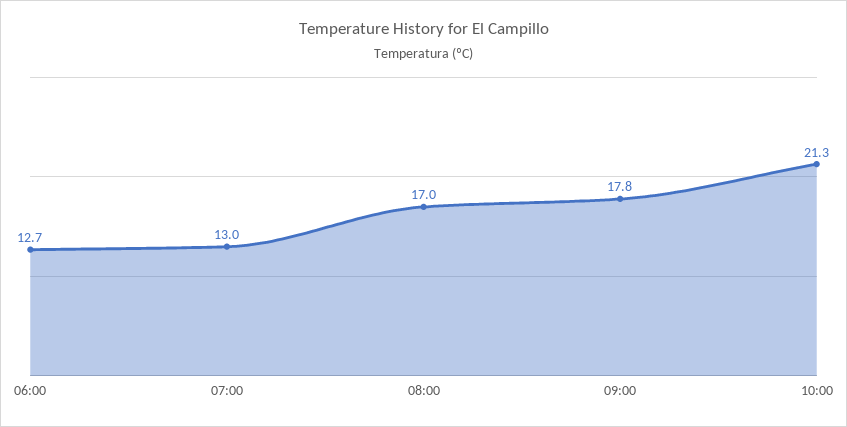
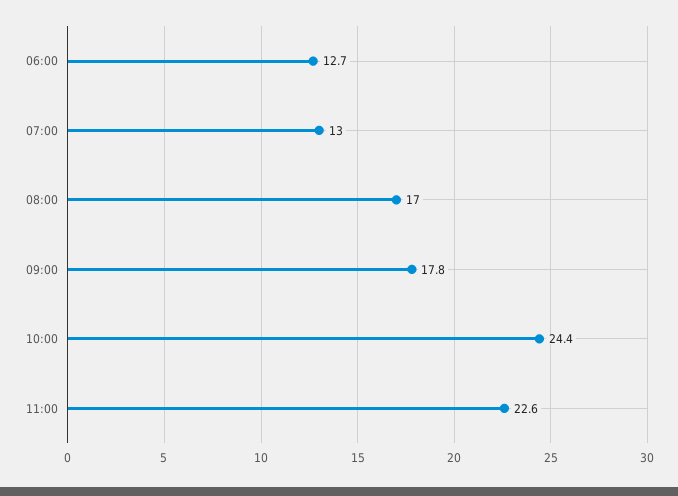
10:00: 21.3 -> 24.4
11:00: none -> 22.6

